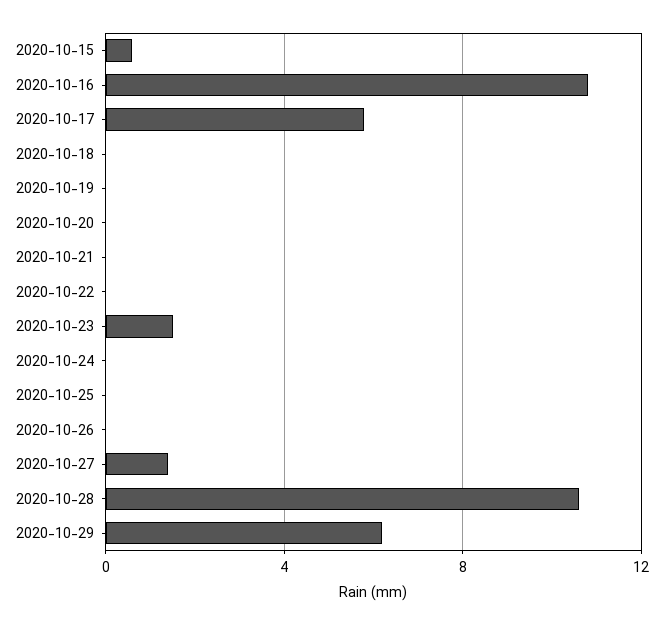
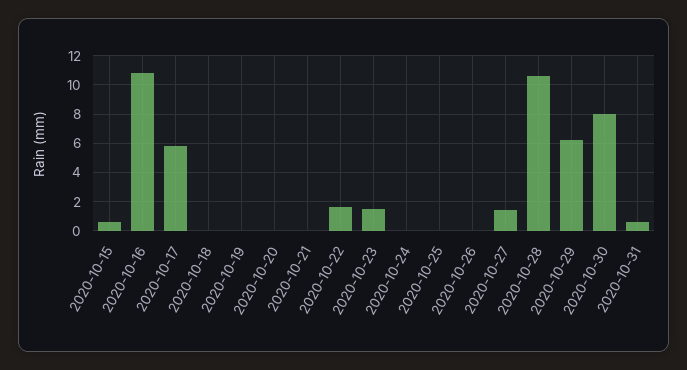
2020-10-22: 0 -> 1.5
2020-10-30: none -> 8
2020-10-31: none -> 0.5

